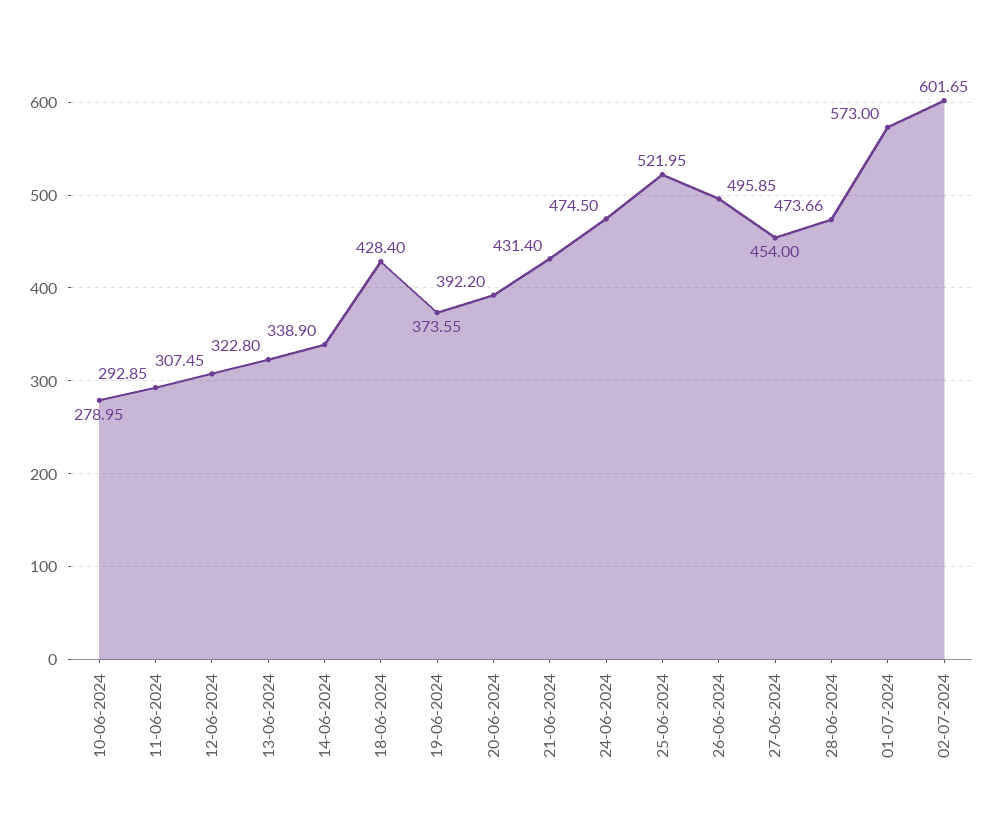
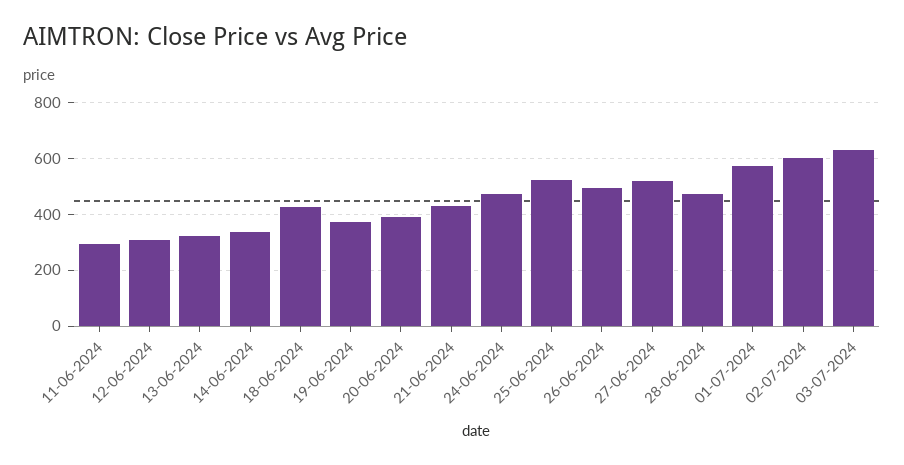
10-06-2024: 278.95 -> none
27-06-2024: 454 -> 525
03-07-2024: none -> 625

